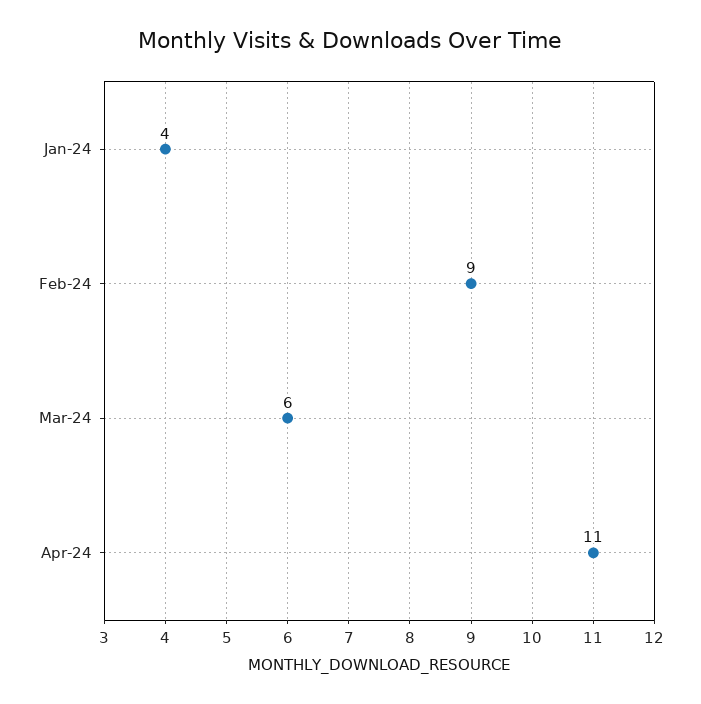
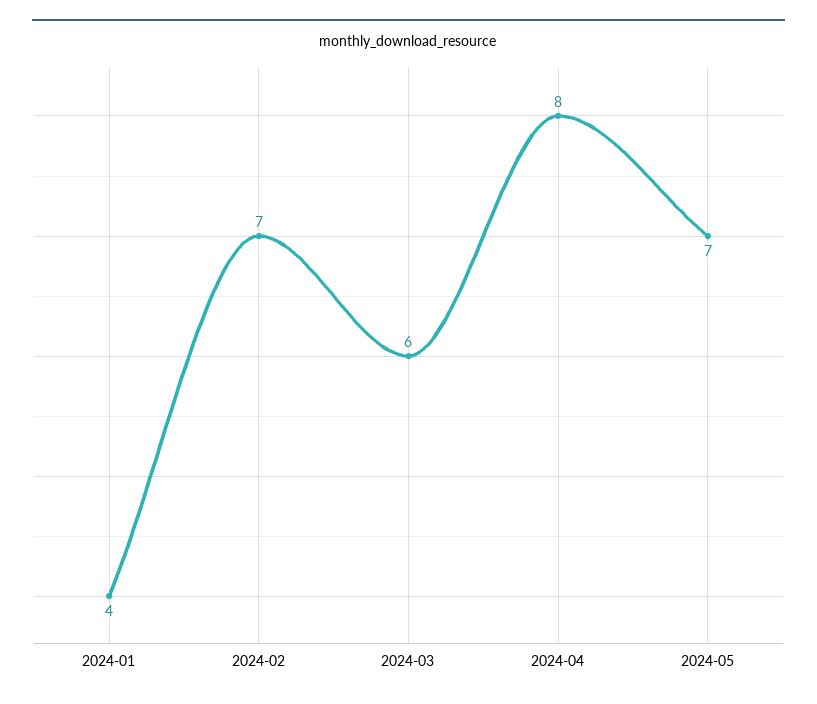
Feb-24: 9 -> 7
Apr-24: 11 -> 8
2024-05: none -> 7

